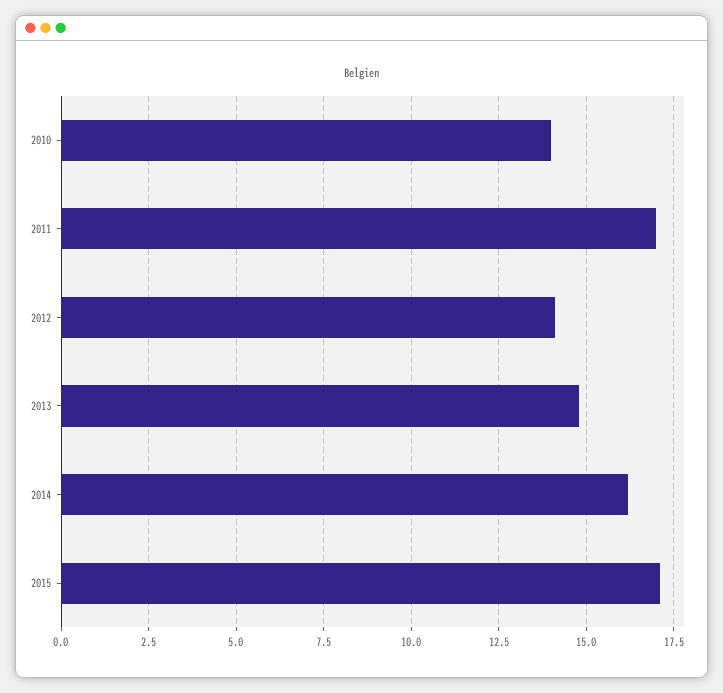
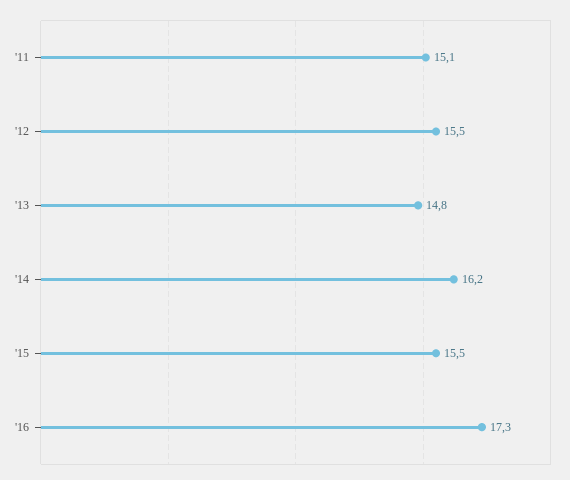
2010: 14 -> none
2011: 17 -> 15.1
2012: 14 -> 15.5
2015: 17 -> 15.5
'16: none -> 17.3

